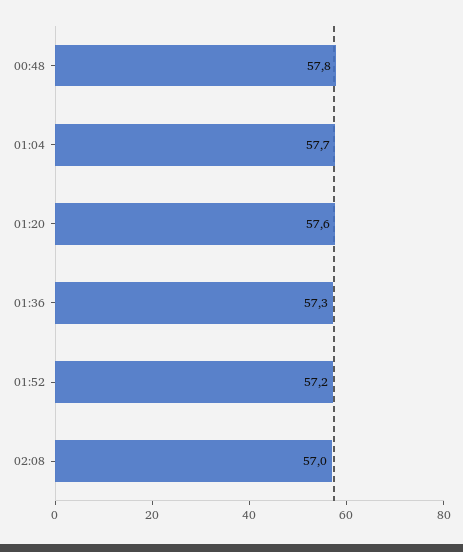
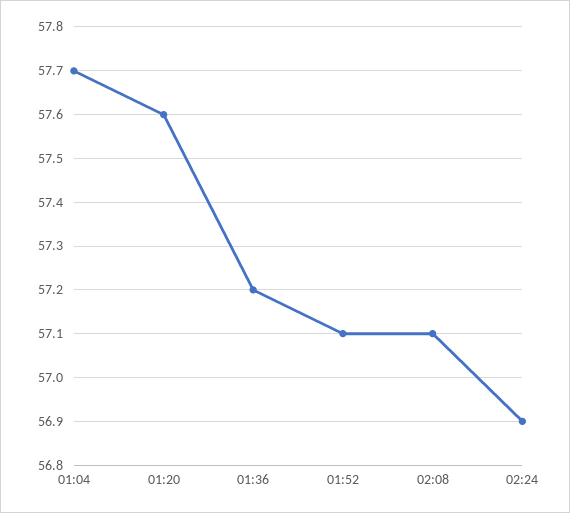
00:48: 57.8 -> none
01:36: 57.3 -> 57.2
01:52: 57.2 -> 57.1
02:08: 57 -> 57.1
02:24: none -> 56.9

